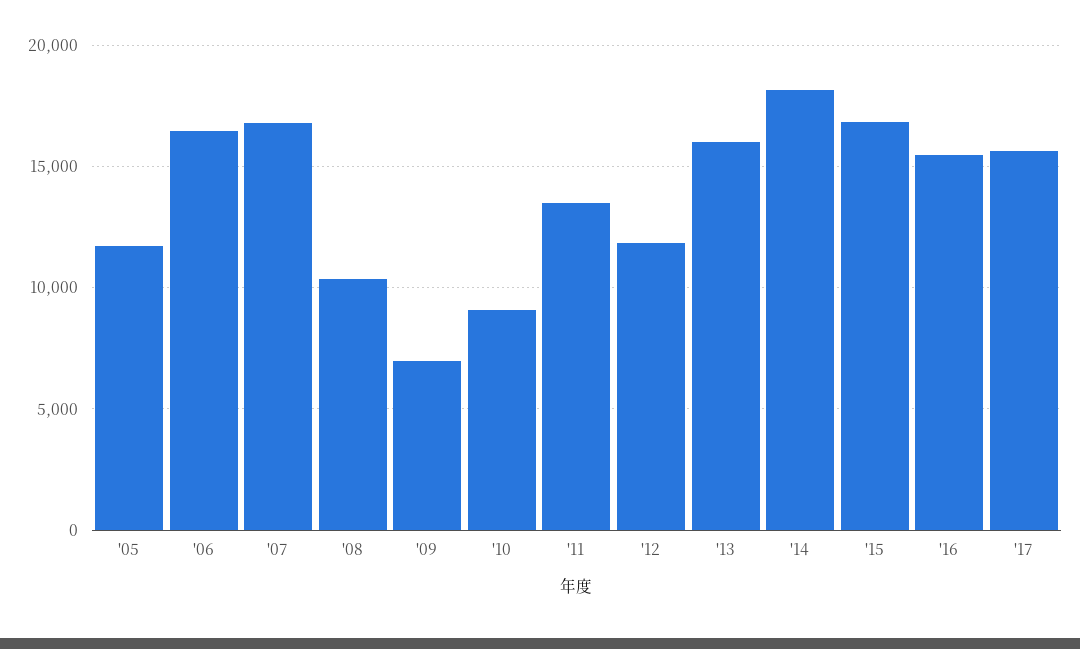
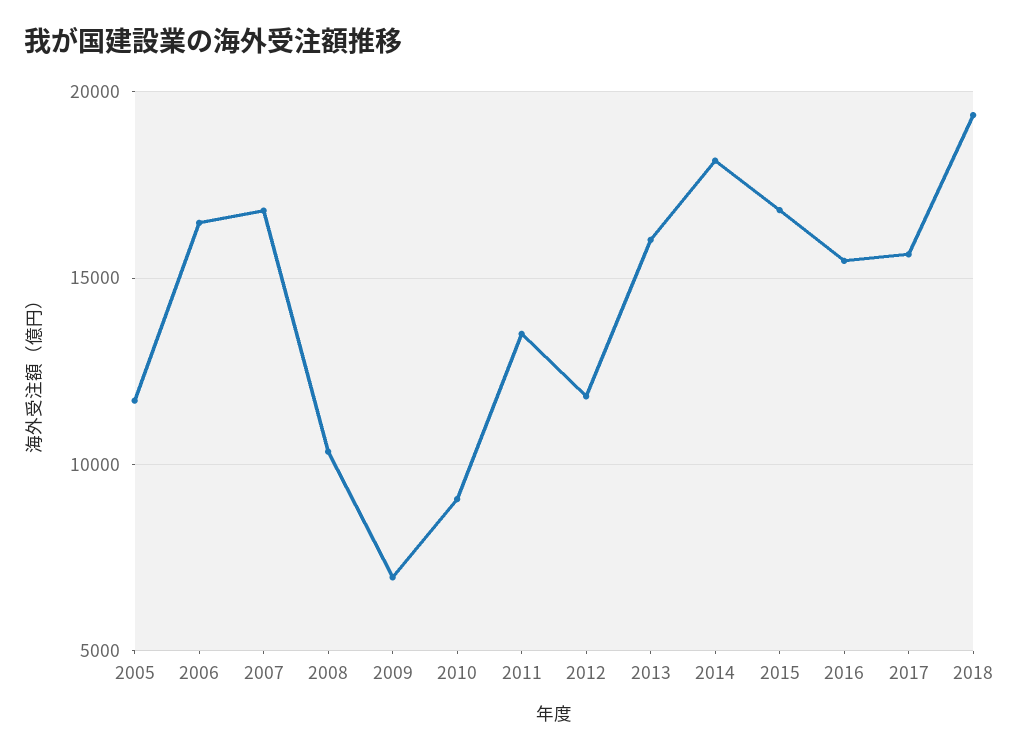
2018: none -> 19500

